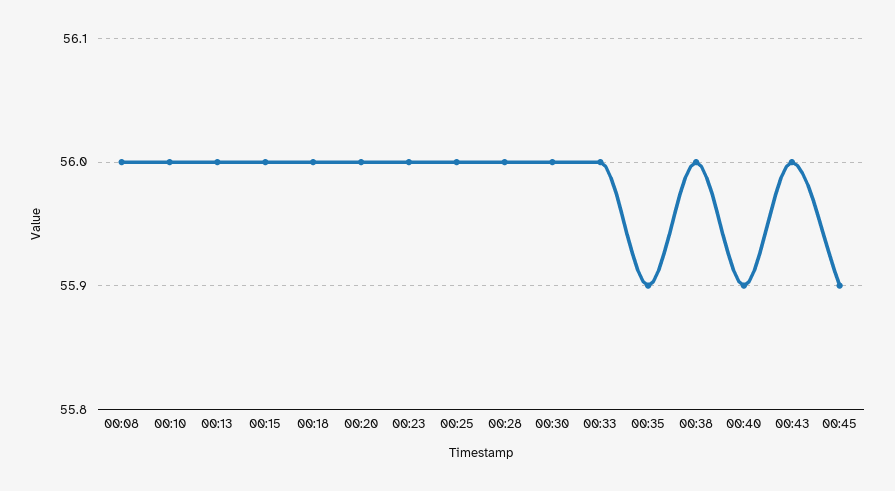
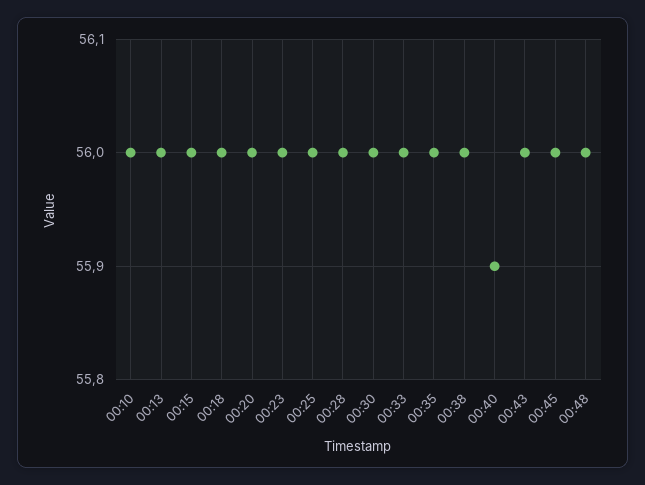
00:08: 56 -> none
00:35: 55.9 -> 56
00:45: 55.9 -> 56
00:48: none -> 56

